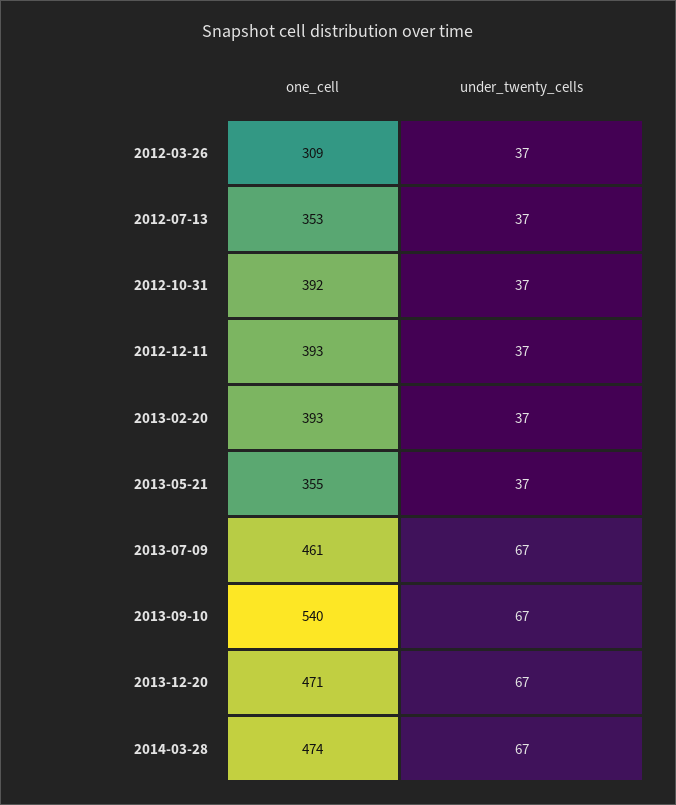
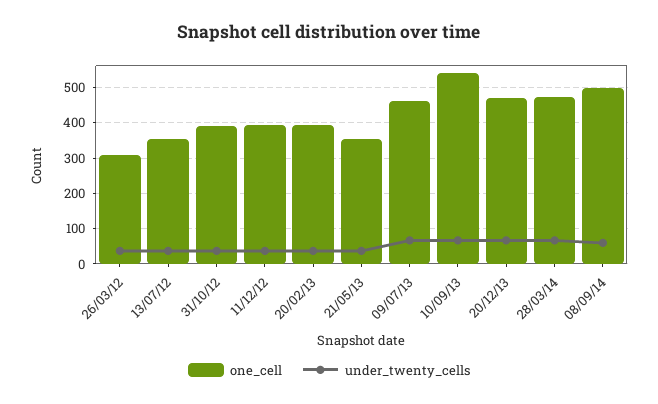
one_cell, 08/09/14: none -> 500
under_twenty_cells, 08/09/14: none -> 60

